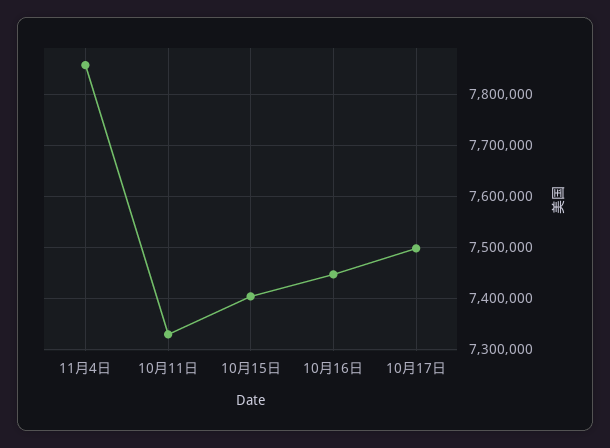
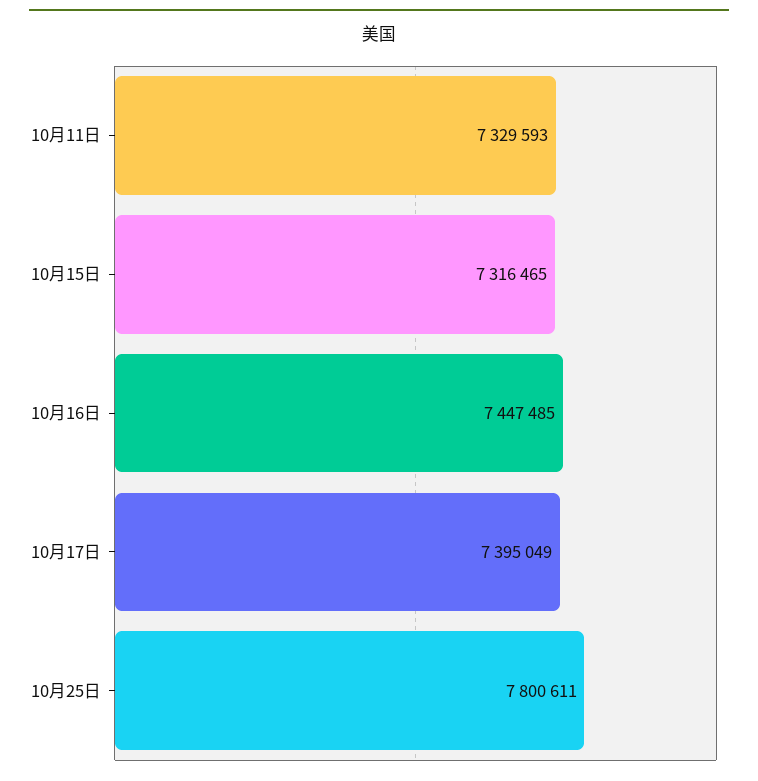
11月4日: 7860000 -> none
10月15日: 7400000 -> 7316465
10月17日: 7500000 -> 7395049
10月25日: none -> 7800611

